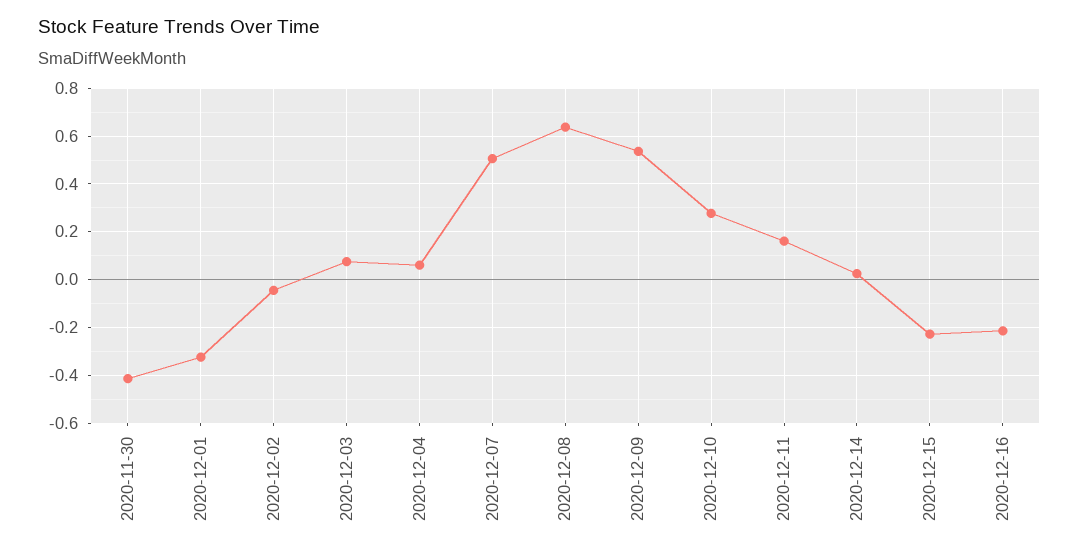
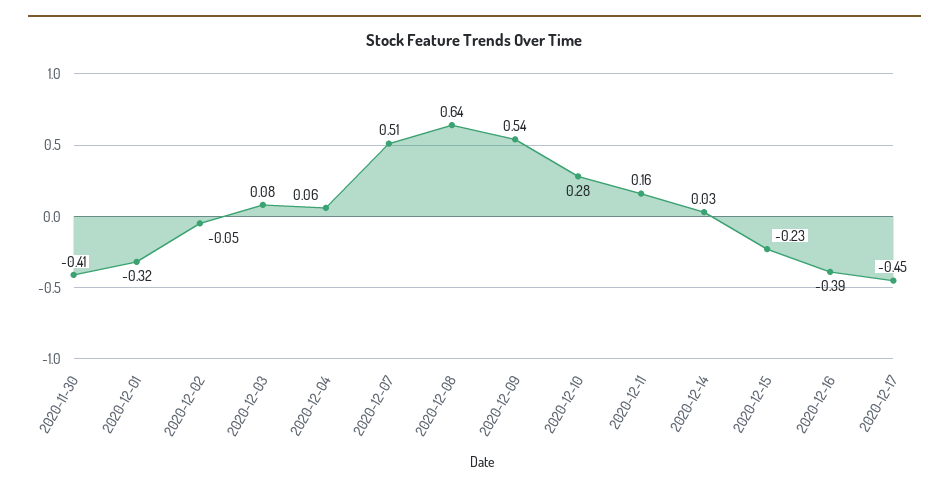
2020-12-16: -0.2 -> -0.39
2020-12-17: none -> -0.45

